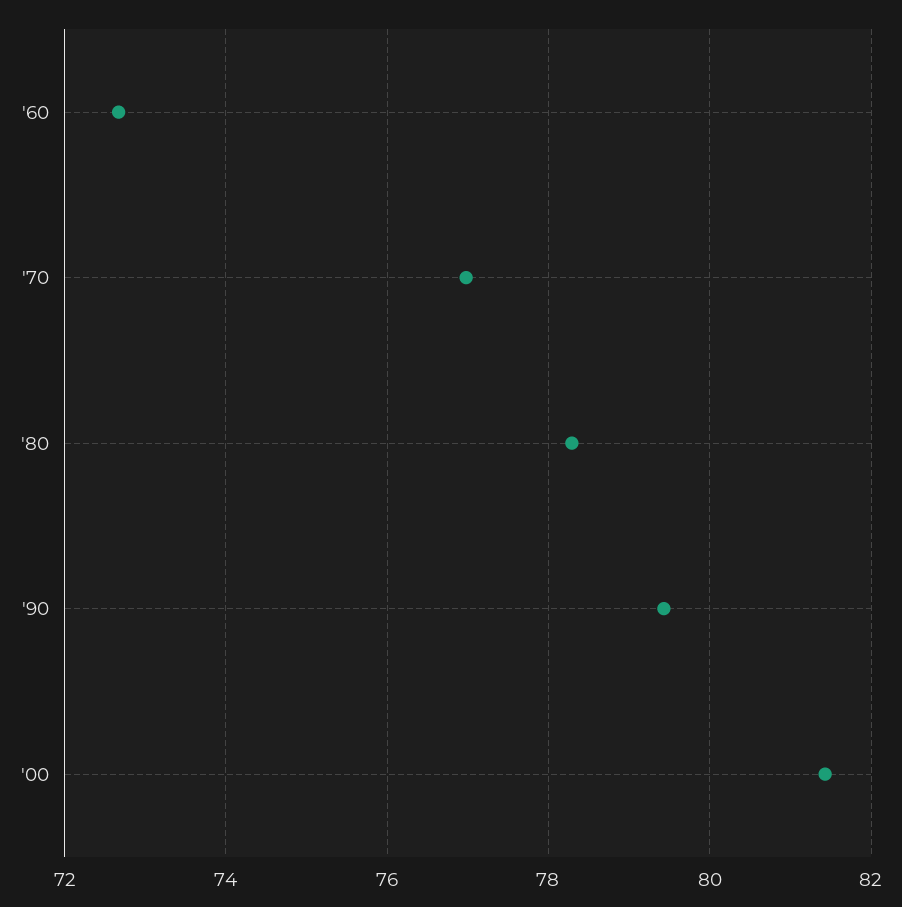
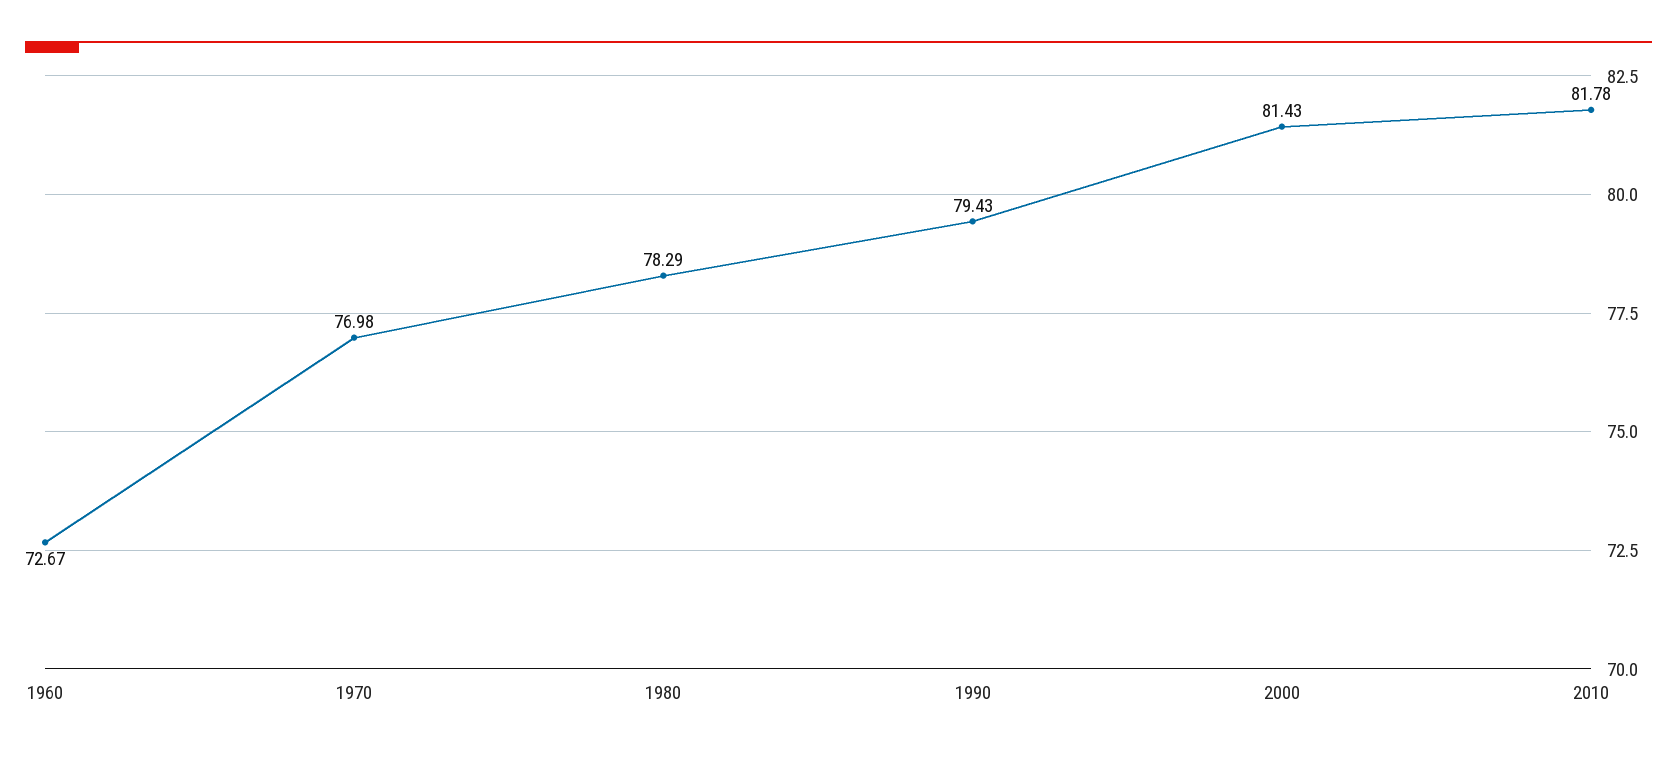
2010: none -> 81.78

